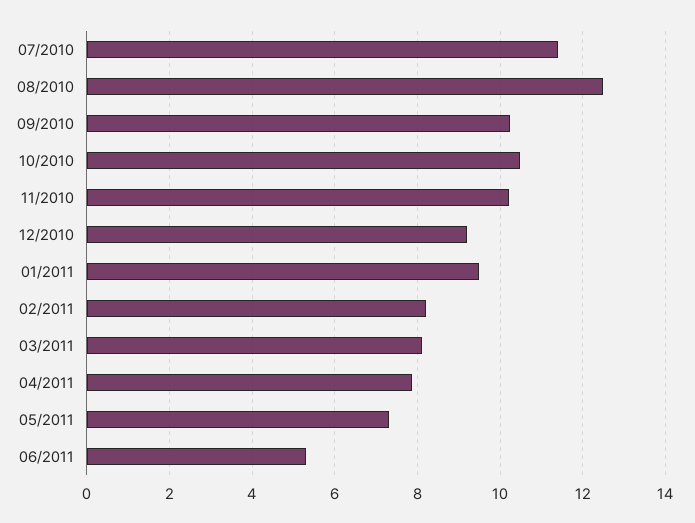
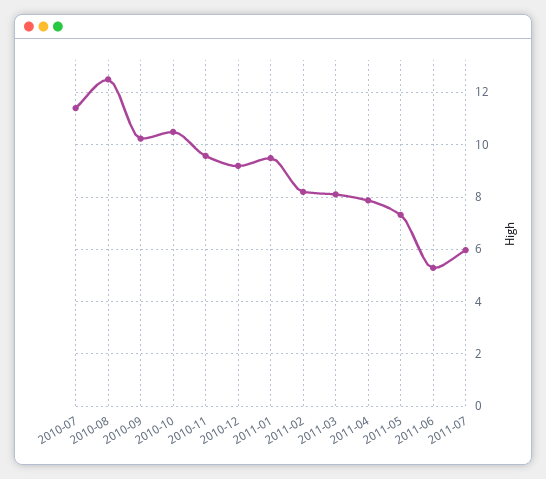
11/2010: 10.2 -> 9.5
2011-07: none -> 6

